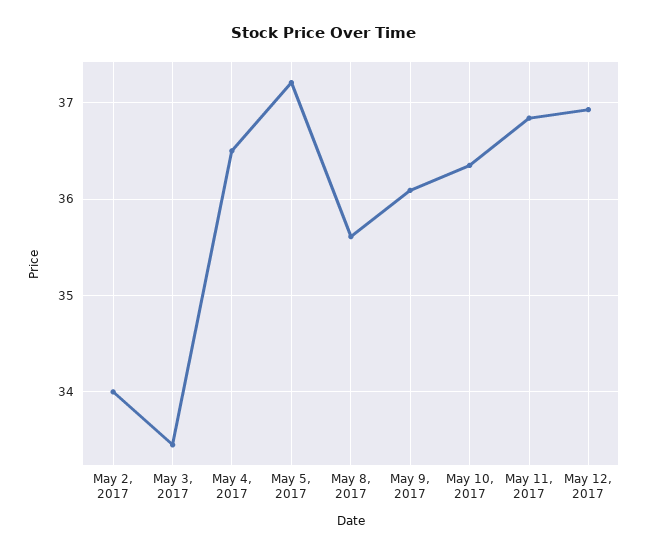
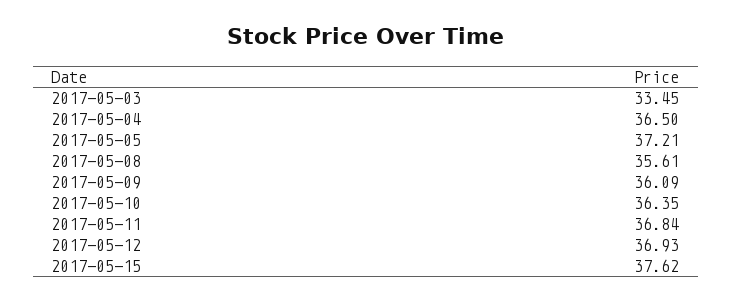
May 2, 2017: 34 -> none
2017-05-15: none -> 37.62

